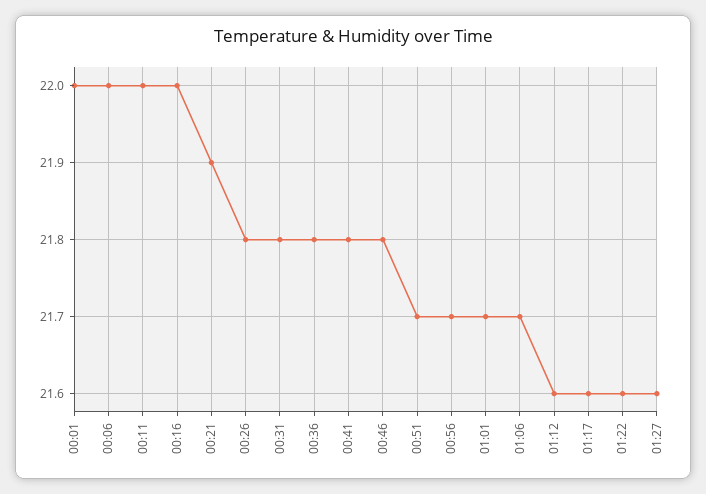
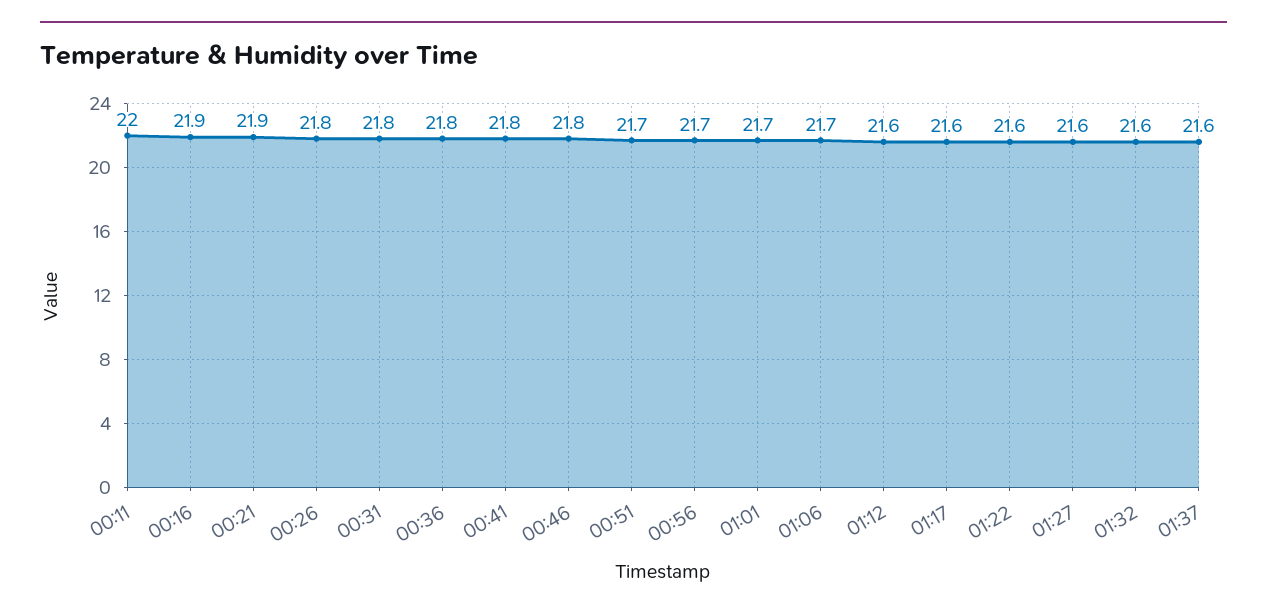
00:01: 22 -> none
00:06: 22 -> none
00:16: 22 -> 21.9
01:32: none -> 21.6
01:37: none -> 21.6

